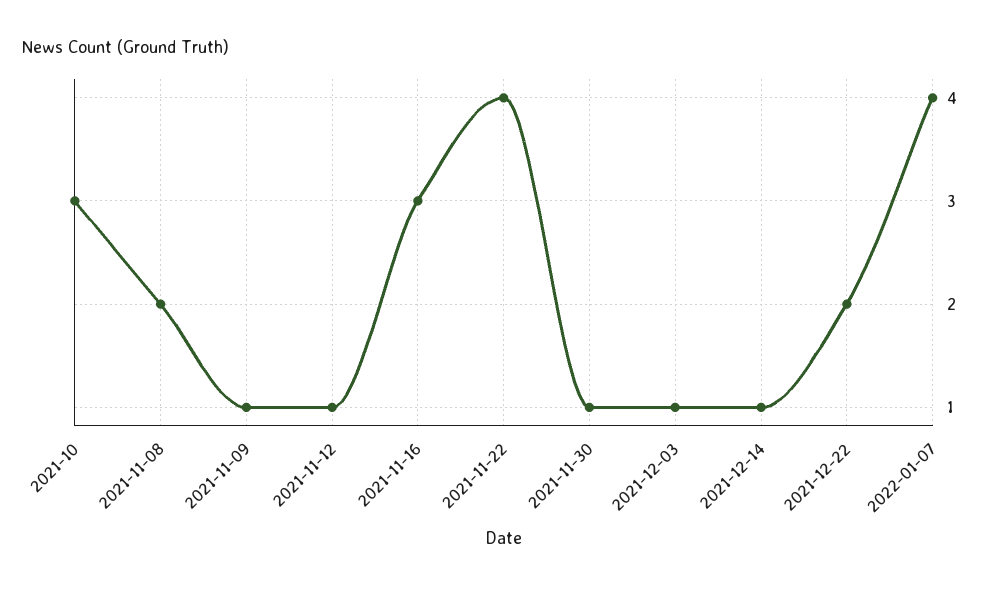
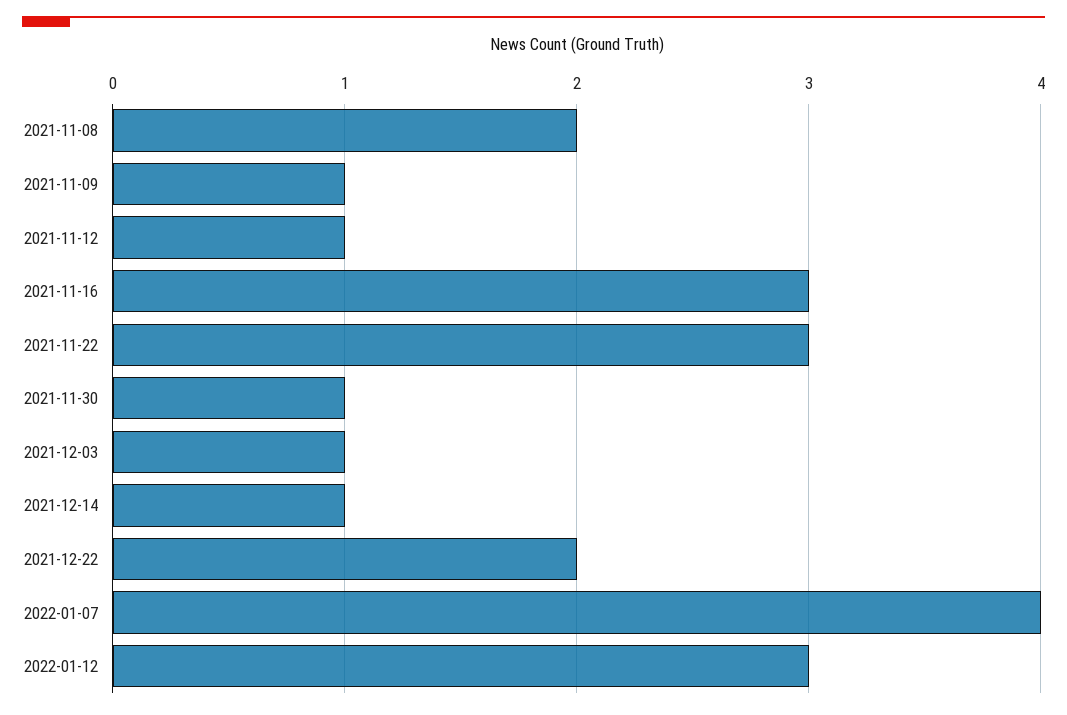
2021-10: 3 -> none
2021-11-22: 4 -> 3
2022-01-12: none -> 3

